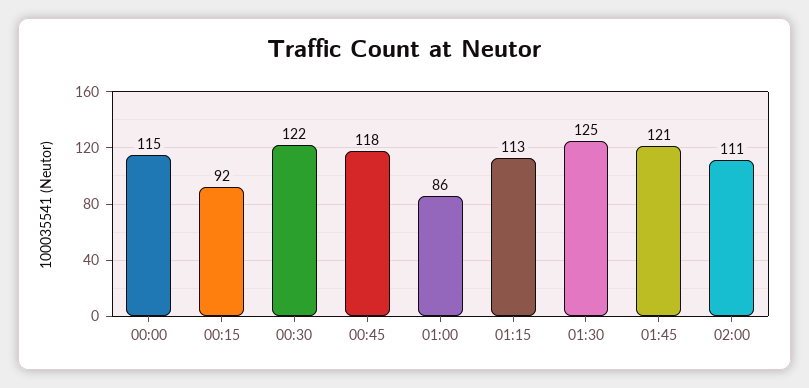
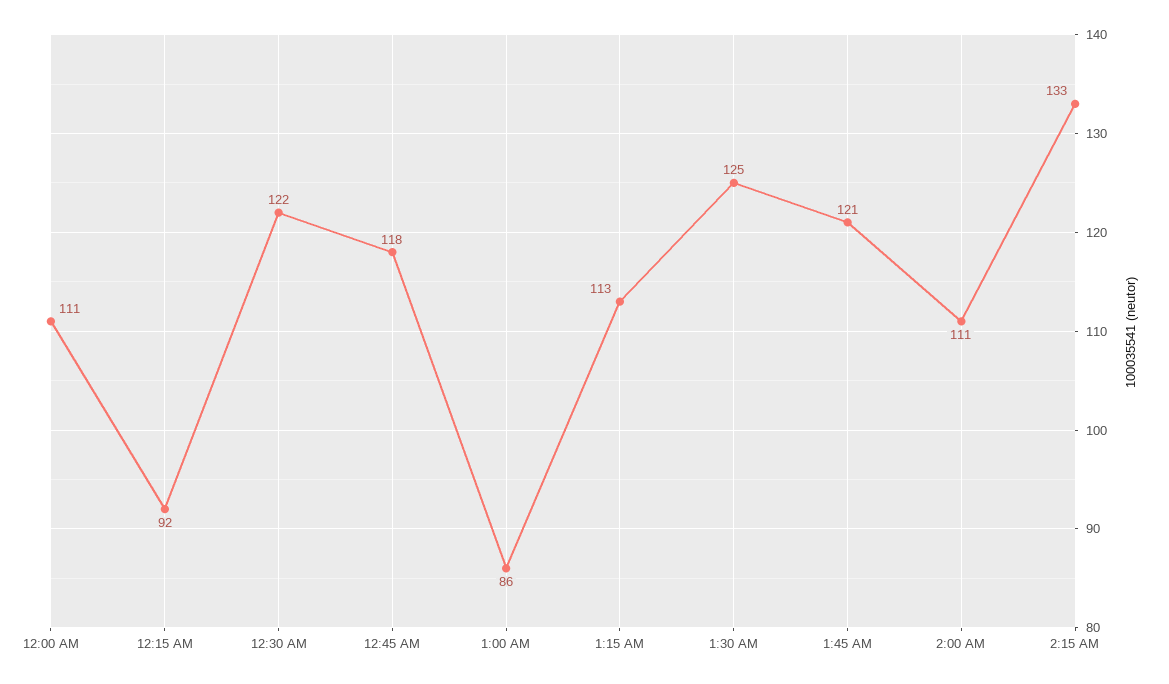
00:00: 115 -> 111
2:15 AM: none -> 133

